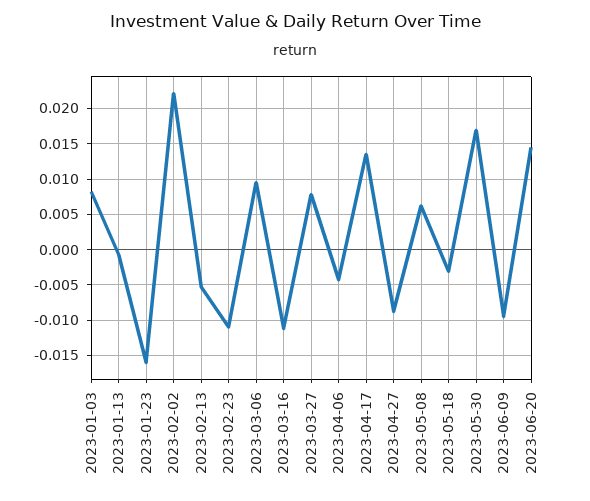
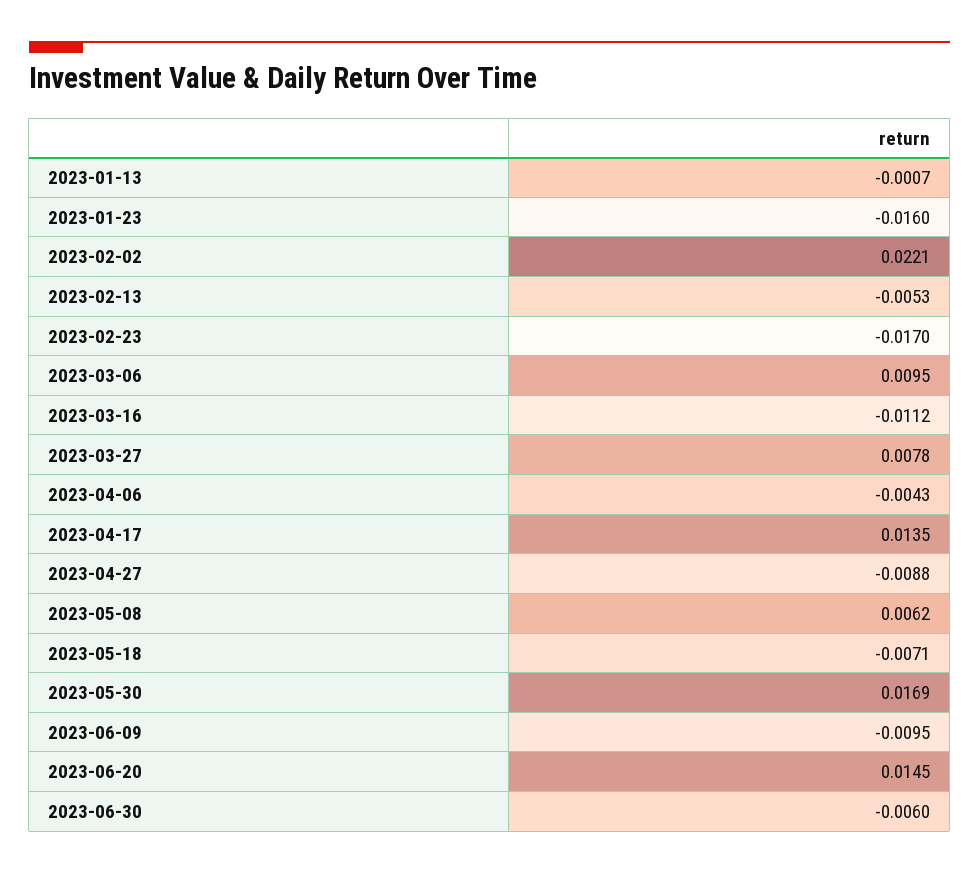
2023-01-03: 0.008 -> none
2023-02-23: -0.011 -> -0.017
2023-05-18: -0.003 -> -0.0071
2023-06-30: none -> -0.006

